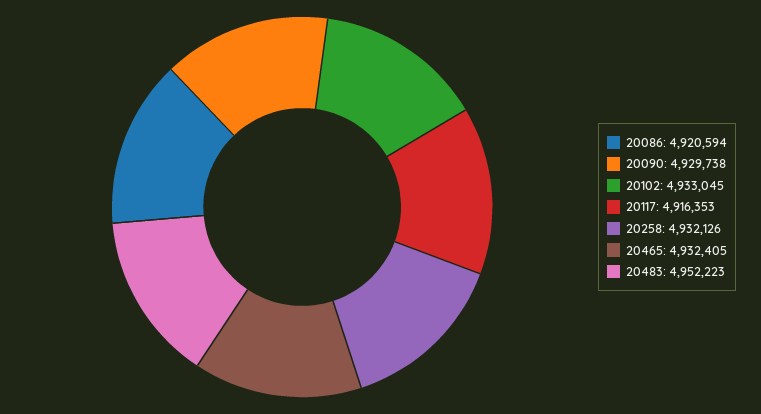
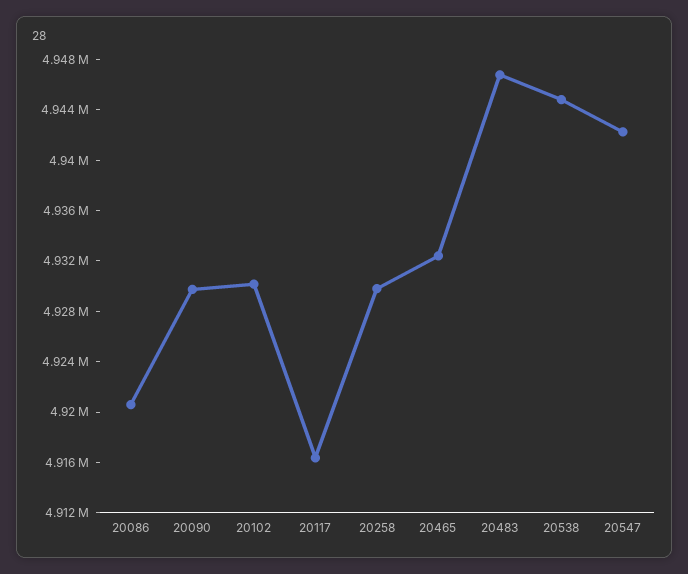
20102: 4933045 -> 4930000
20258: 4932126 -> 4930000
20483: 4952223 -> 4947000
20538: none -> 4945000
20547: none -> 4942000

